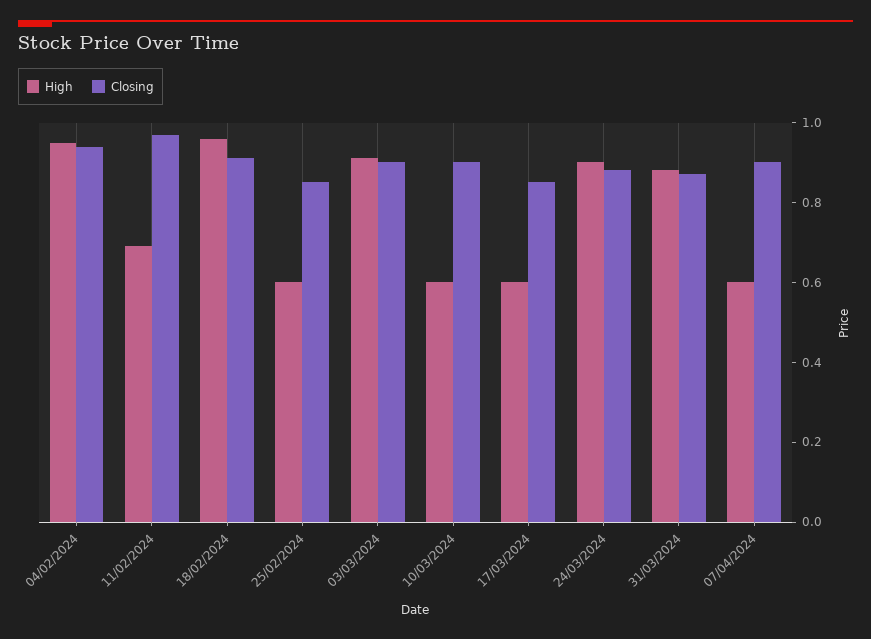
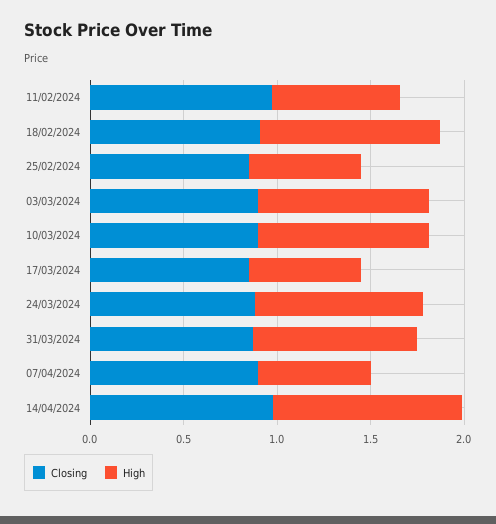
High, 04/02/2024: 0.95 -> none
Closing, 04/02/2024: 0.95 -> none
High, 10/03/2024: 0.6 -> 0.9
Closing, 14/04/2024: none -> 1
High, 14/04/2024: none -> 1

